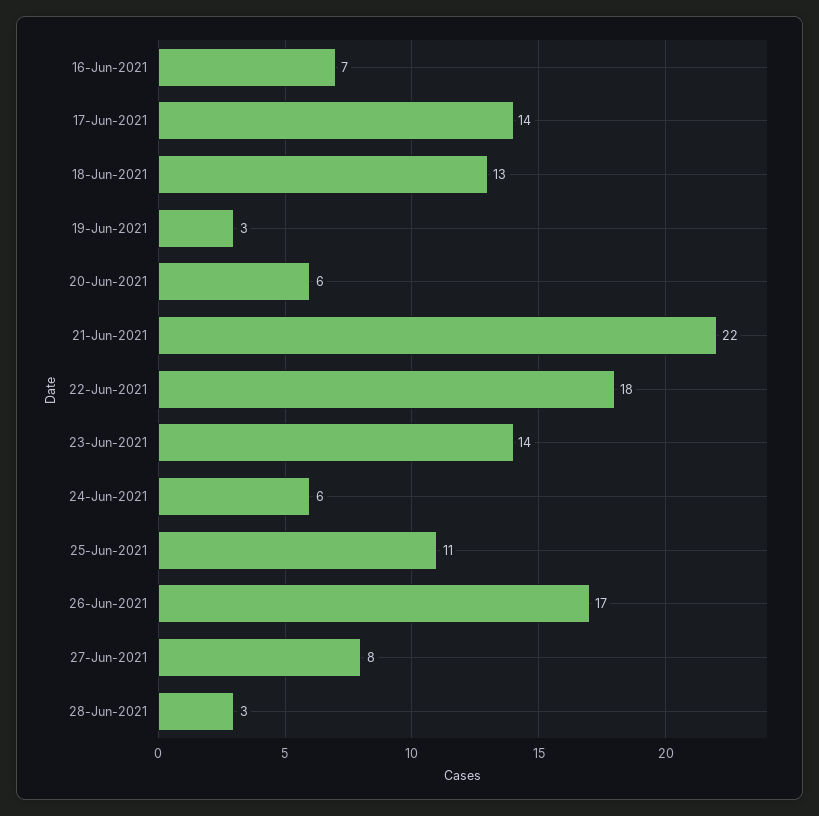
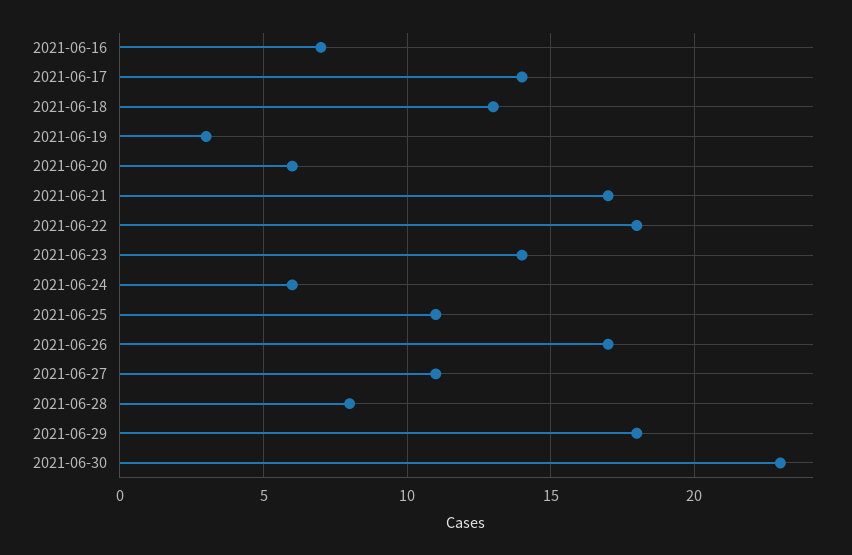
21-Jun-2021: 22 -> 17
27-Jun-2021: 8 -> 11
28-Jun-2021: 3 -> 8
2021-06-29: none -> 18
2021-06-30: none -> 23

